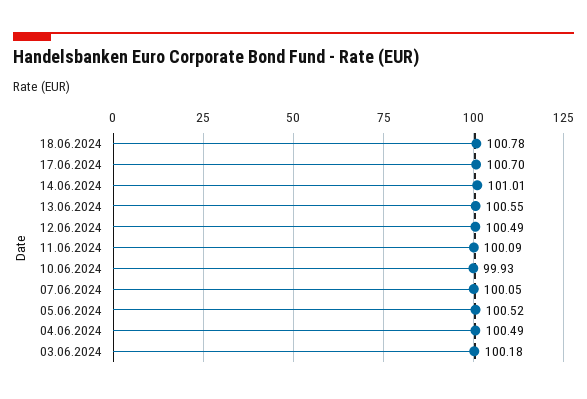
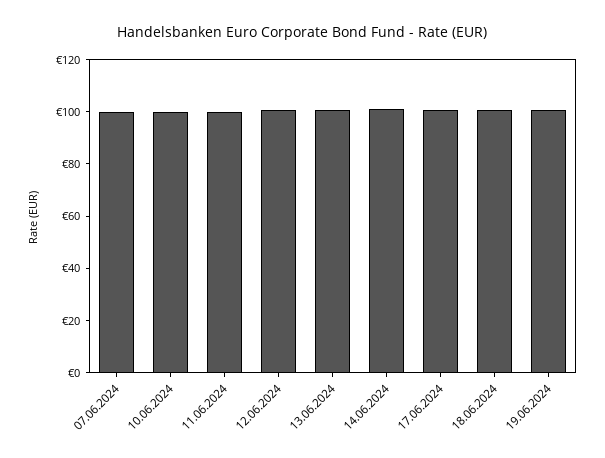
05.06.2024: 100.52 -> none
04.06.2024: 100.49 -> none
03.06.2024: 100.18 -> none
19.06.2024: none -> 100

